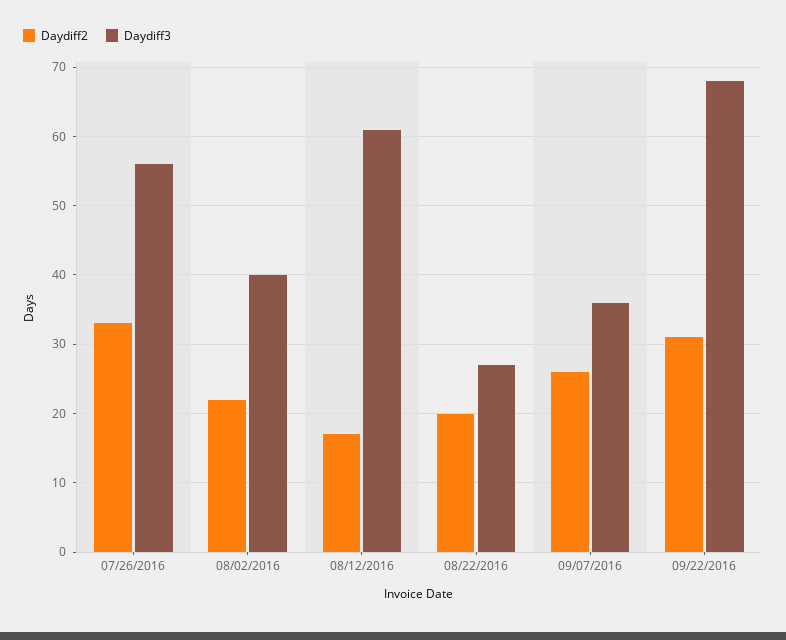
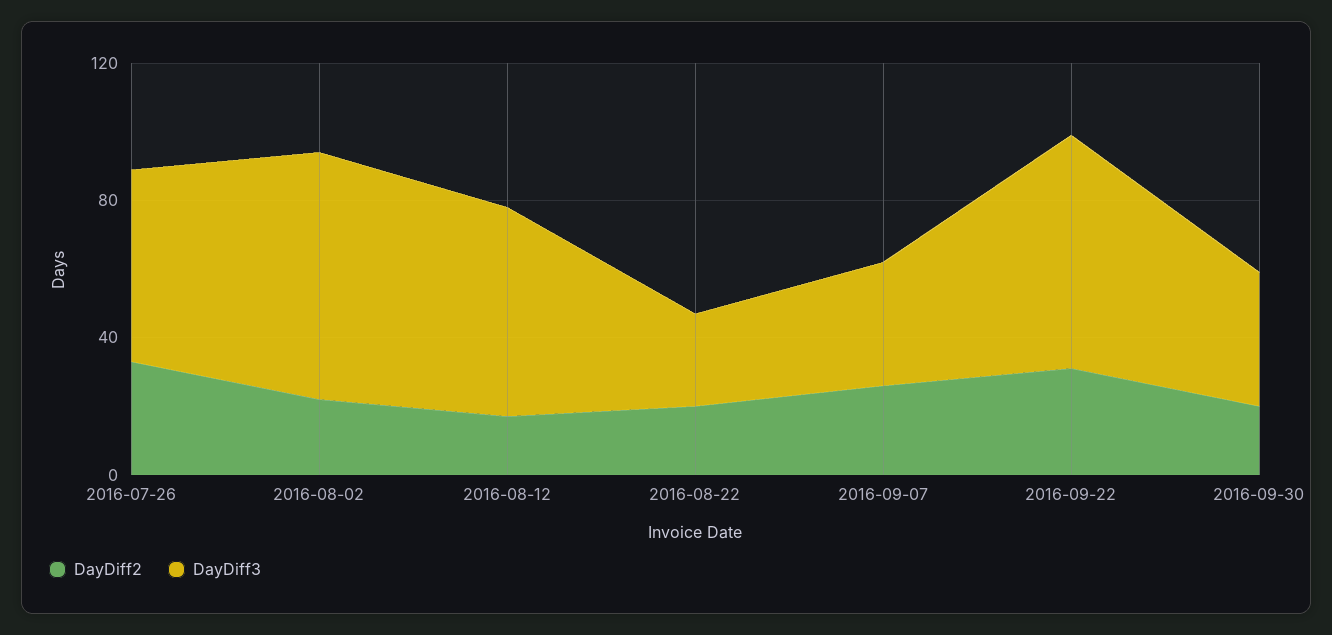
Daydiff3, 08/02/2016: 40 -> 70
Daydiff2, 2016-09-30: none -> 20
Daydiff3, 2016-09-30: none -> 40

